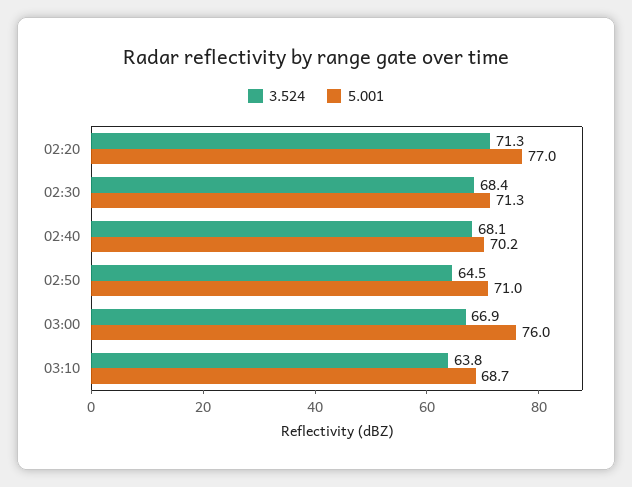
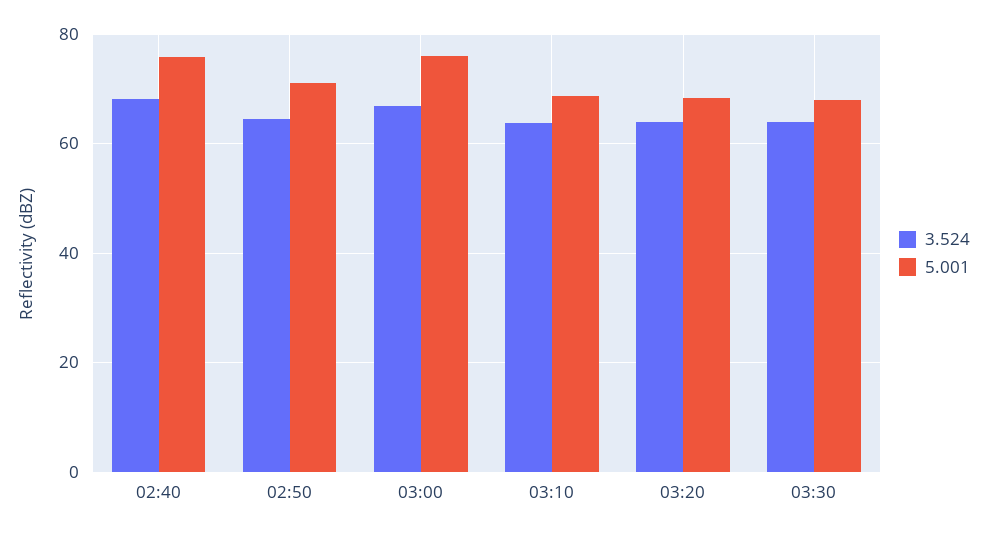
3.524, 02:20: 71.3 -> none
5.001, 02:20: 77 -> none
3.524, 02:30: 68.4 -> none
5.001, 02:30: 71.3 -> none
5.001, 02:40: 70.2 -> 76
3.524, 03:20: none -> 64
5.001, 03:20: none -> 68
3.524, 03:30: none -> 64
5.001, 03:30: none -> 68

